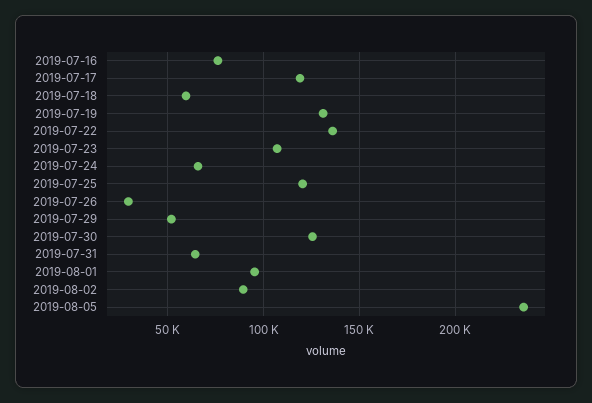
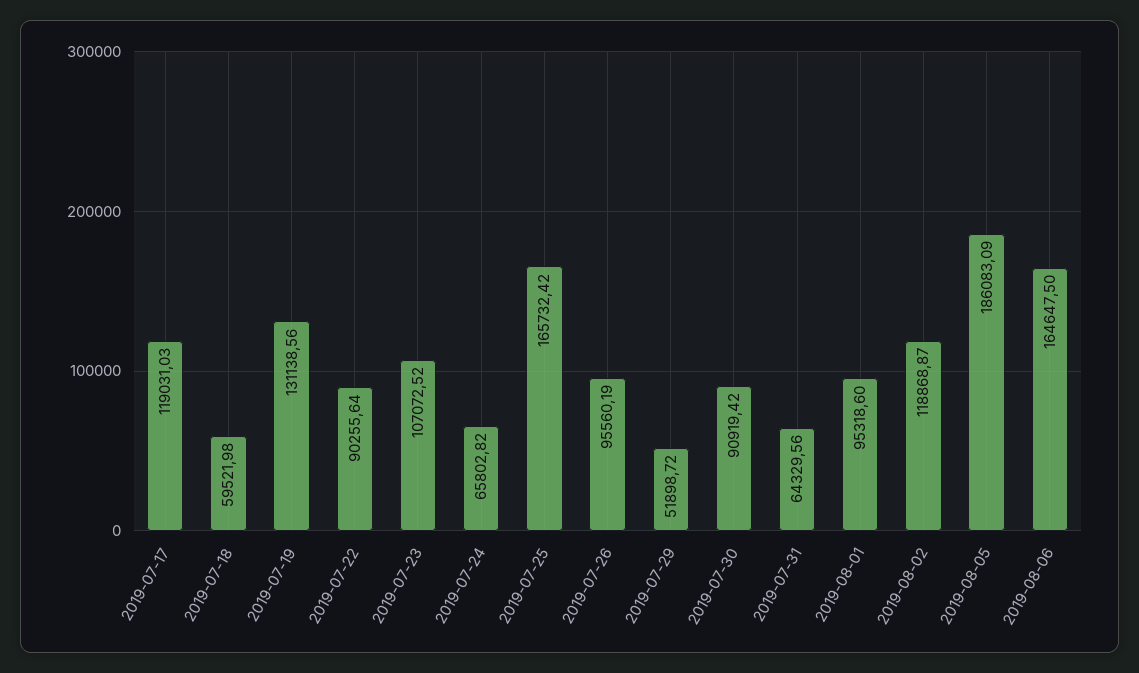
2019-07-16: 75000 -> none
2019-07-22: 135000 -> 90255.64
2019-07-25: 120000 -> 165732.42
2019-07-26: 30000 -> 95560.19
2019-07-30: 125000 -> 90919.42
2019-08-02: 90000 -> 118868.87
2019-08-05: 235000 -> 186083.09
2019-08-06: none -> 164647.5

